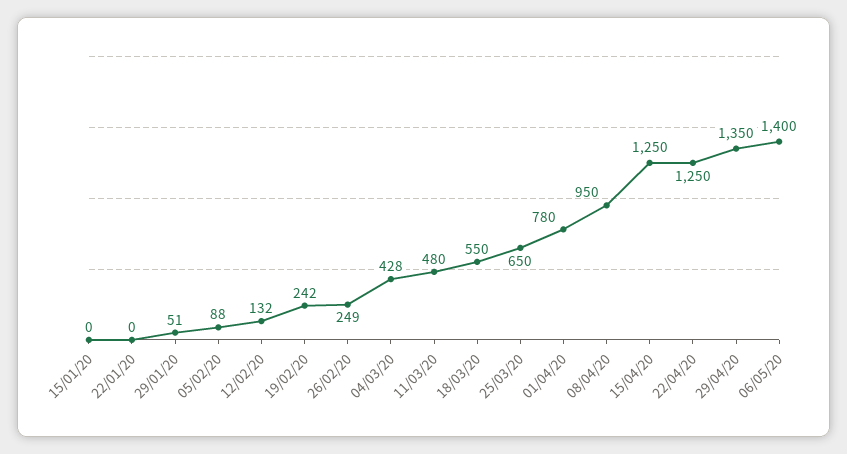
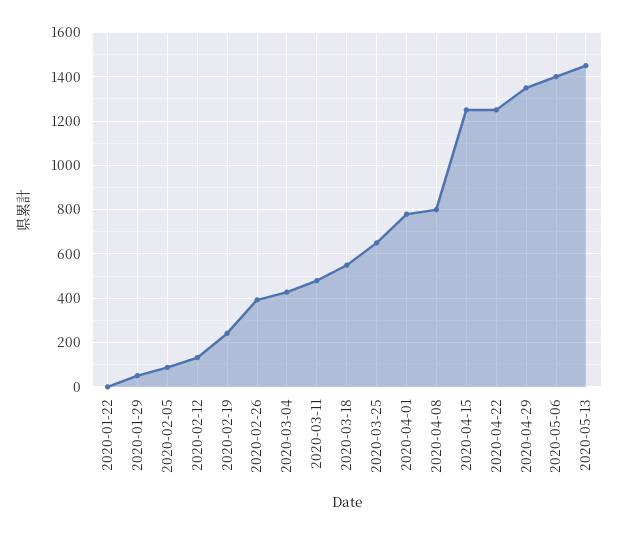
15/01/20: 0 -> none
26/02/20: 249 -> 400
08/04/20: 950 -> 800
2020-05-13: none -> 1450

